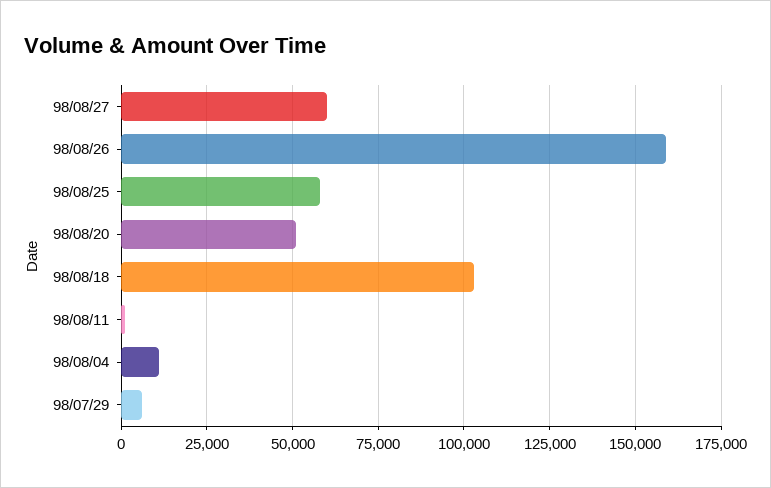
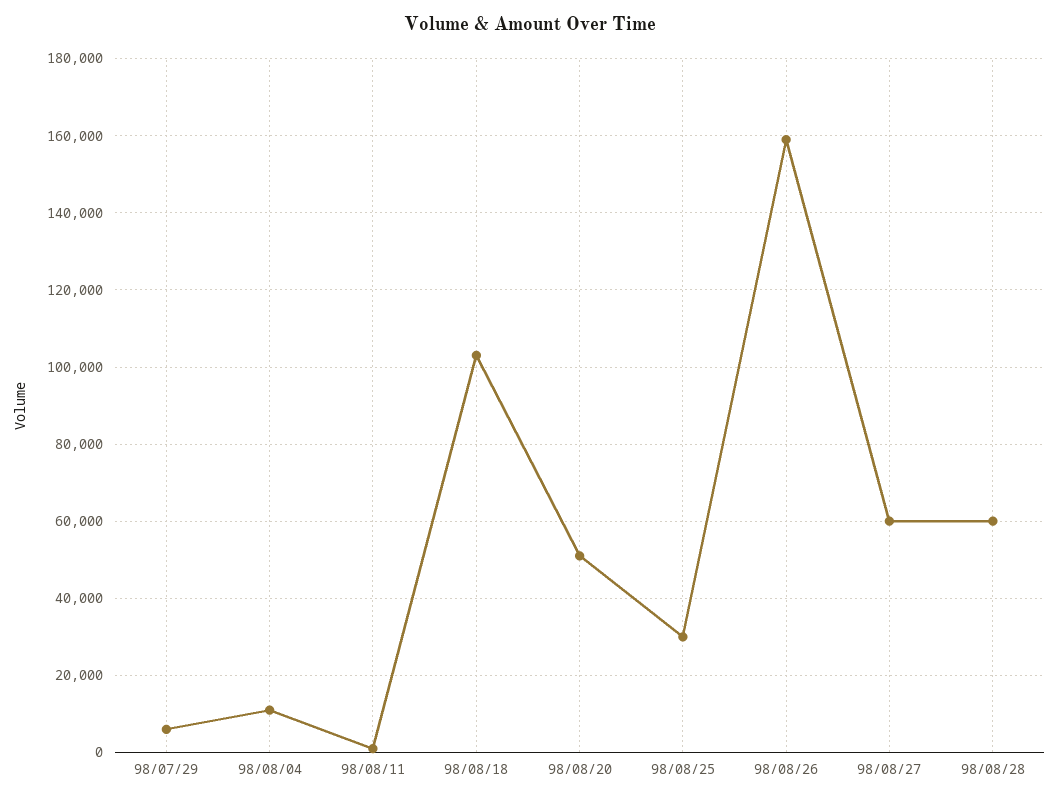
98/08/25: 57500 -> 30000
98/08/28: none -> 60000

